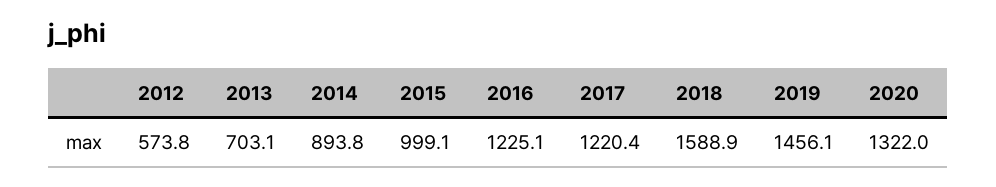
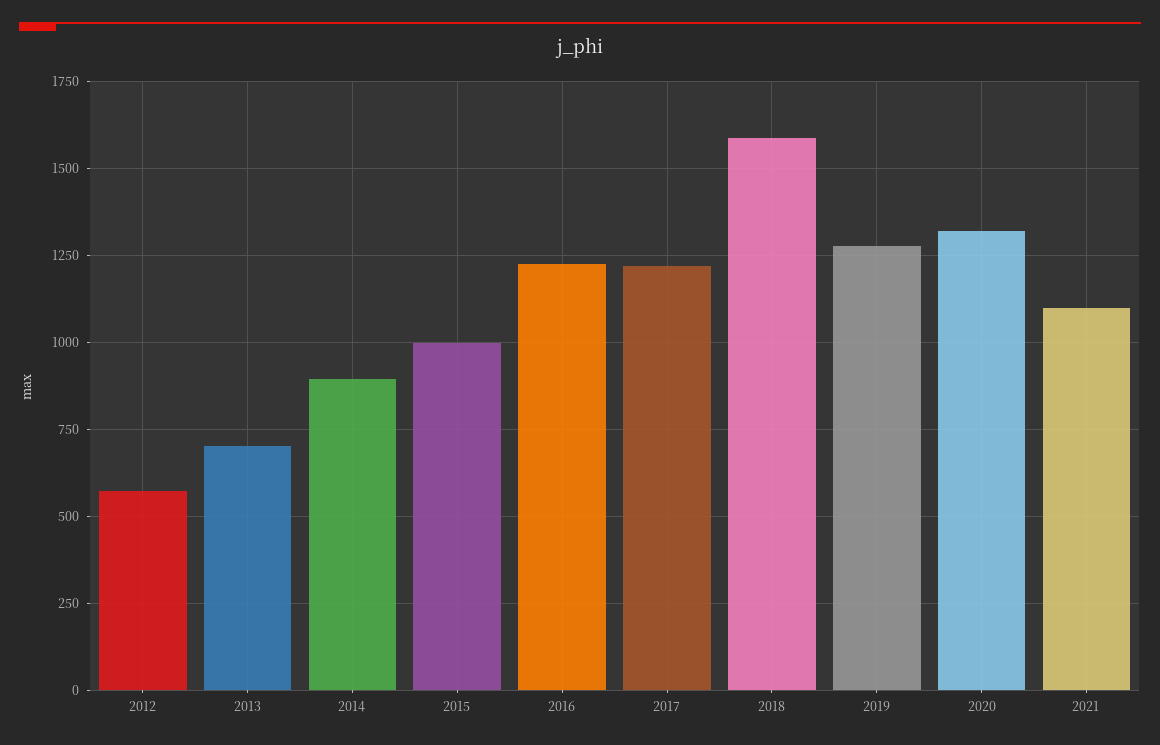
2019: 1456.1 -> 1275
2021: none -> 1100

